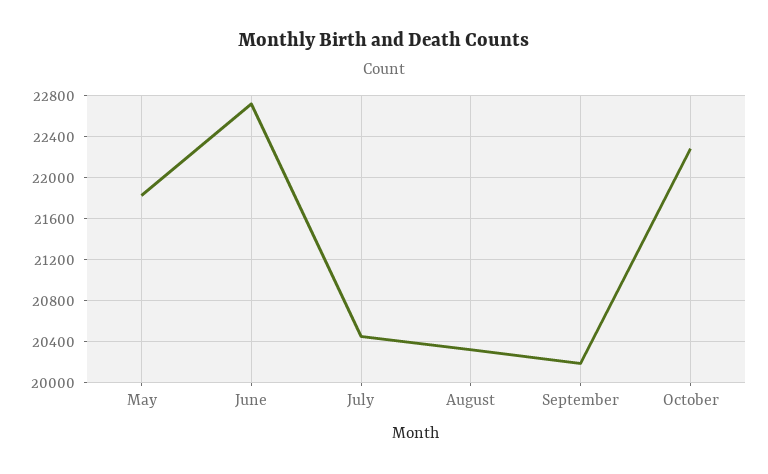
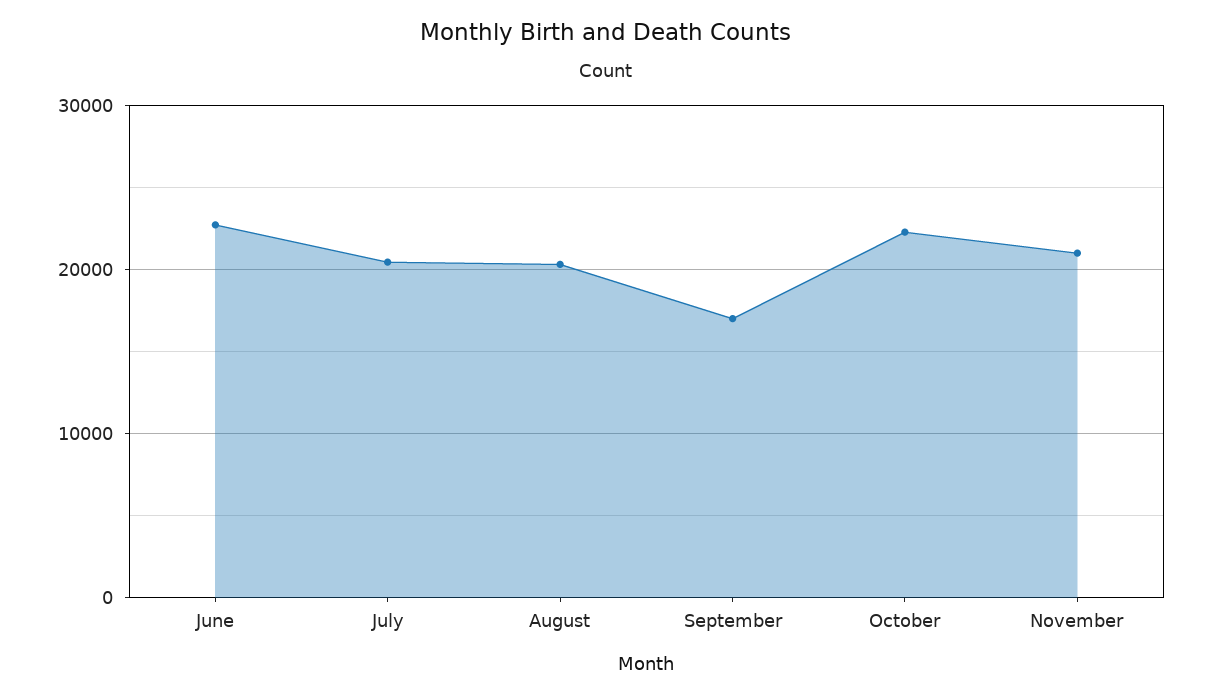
May: 21800 -> none
September: 20200 -> 17000
November: none -> 21000

